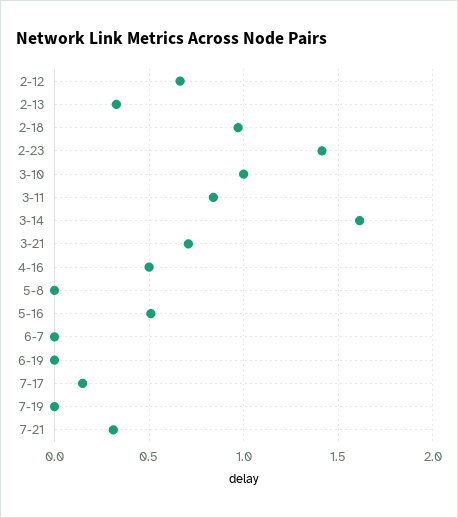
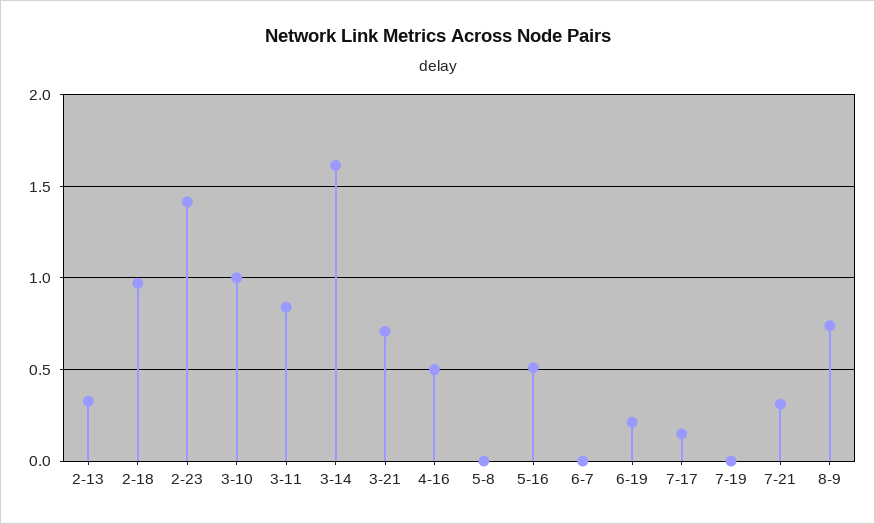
2-12: 0.65 -> none
6-19: 0 -> 0.2
8-9: none -> 0.75

